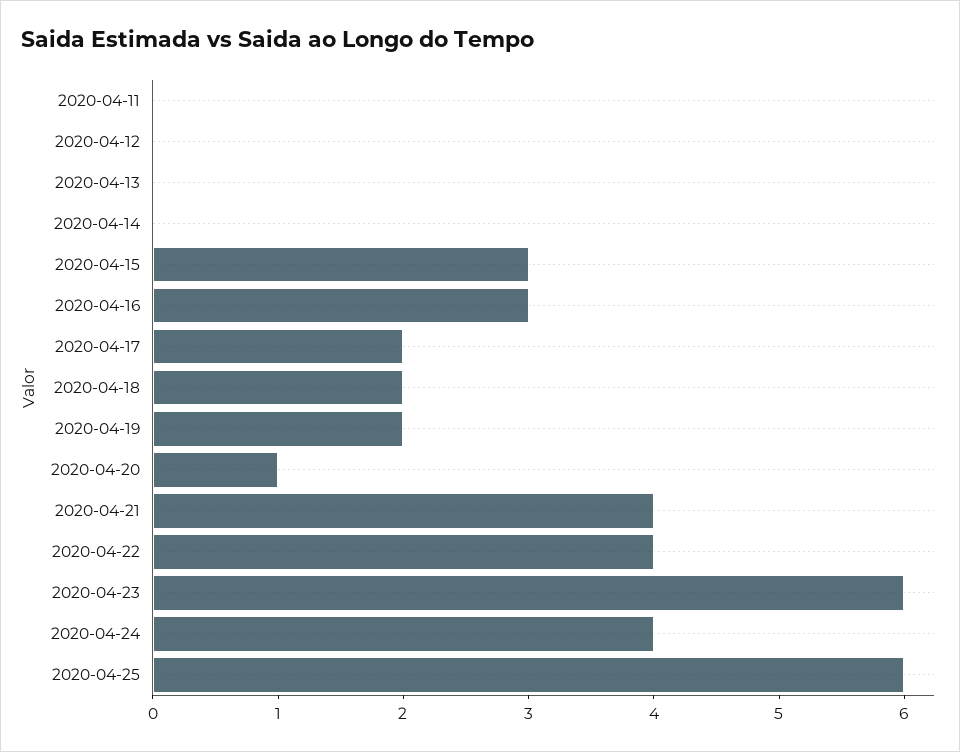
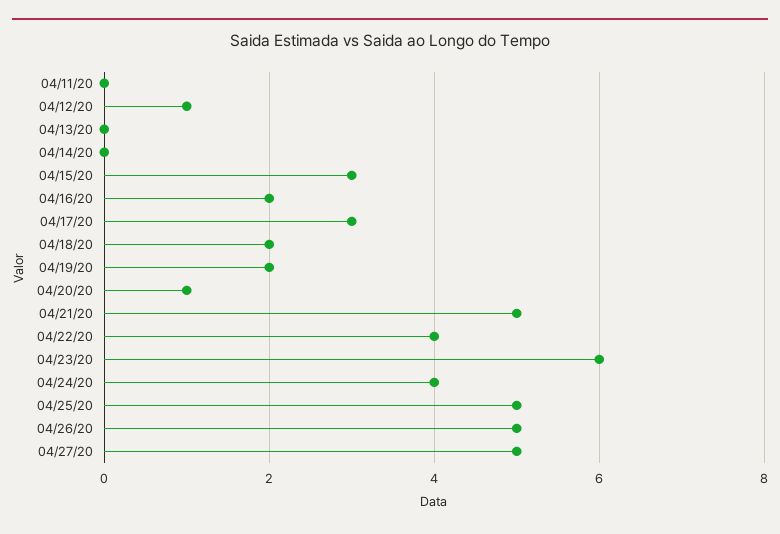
2020-04-12: 0 -> 1
2020-04-16: 3 -> 2
2020-04-17: 2 -> 3
2020-04-21: 4 -> 5
2020-04-25: 6 -> 5
04/26/20: none -> 5
04/27/20: none -> 5

